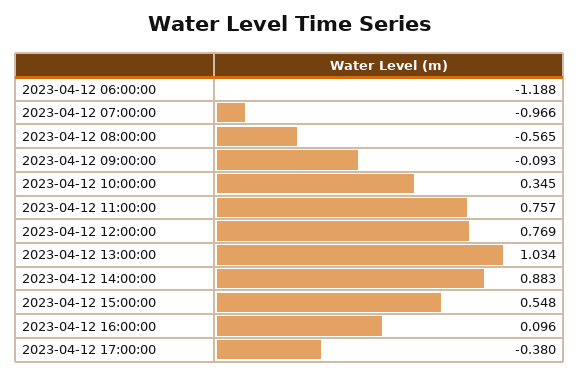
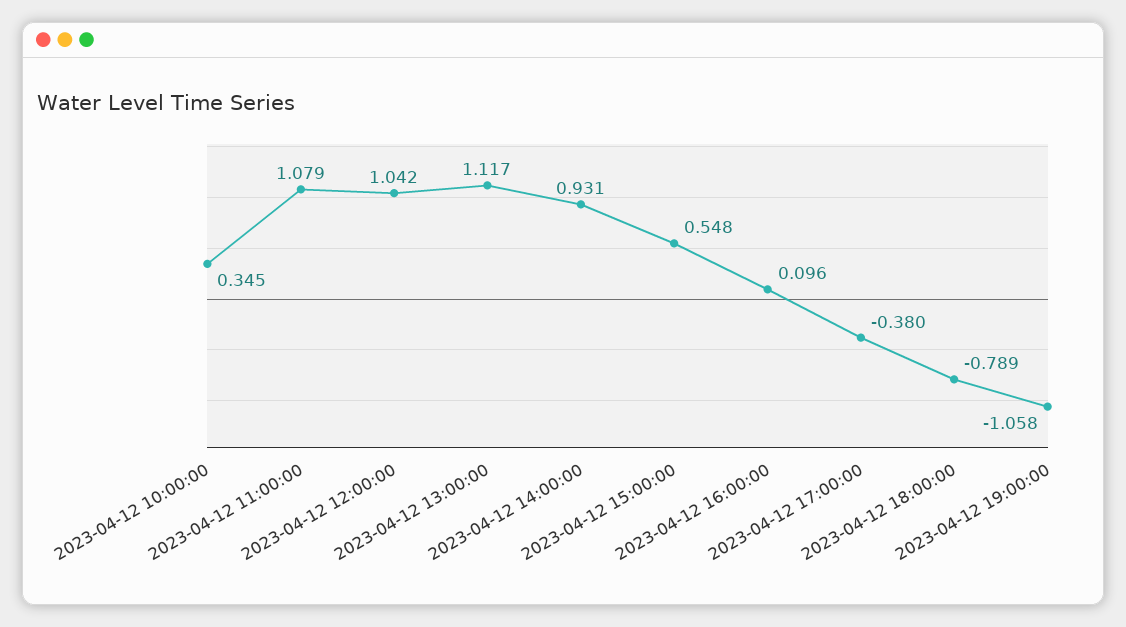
2023-04-12 06:00:00: -1.188 -> none
2023-04-12 07:00:00: -0.966 -> none
2023-04-12 08:00:00: -0.565 -> none
2023-04-12 09:00:00: -0.093 -> none
2023-04-12 11:00:00: 0.757 -> 1.079
2023-04-12 12:00:00: 0.769 -> 1.042
2023-04-12 13:00:00: 1.034 -> 1.117
2023-04-12 14:00:00: 0.883 -> 0.931
2023-04-12 18:00:00: none -> -0.789
2023-04-12 19:00:00: none -> -1.058

